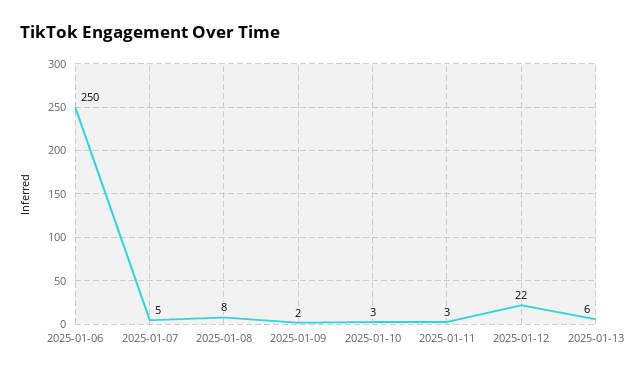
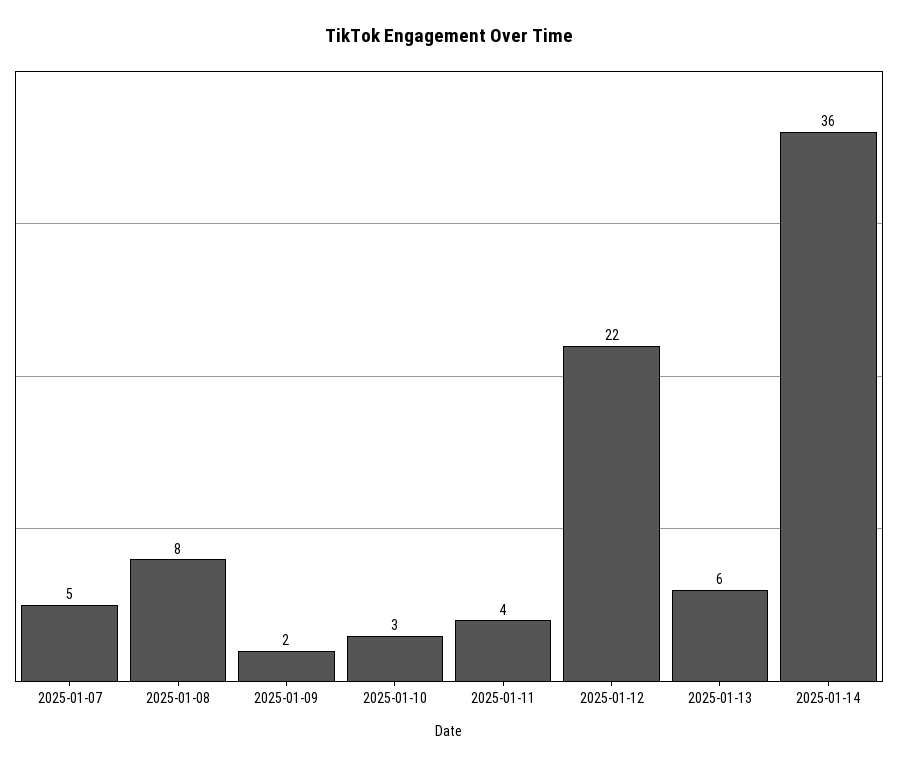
2025-01-06: 250 -> none
2025-01-11: 3 -> 4
2025-01-14: none -> 36

